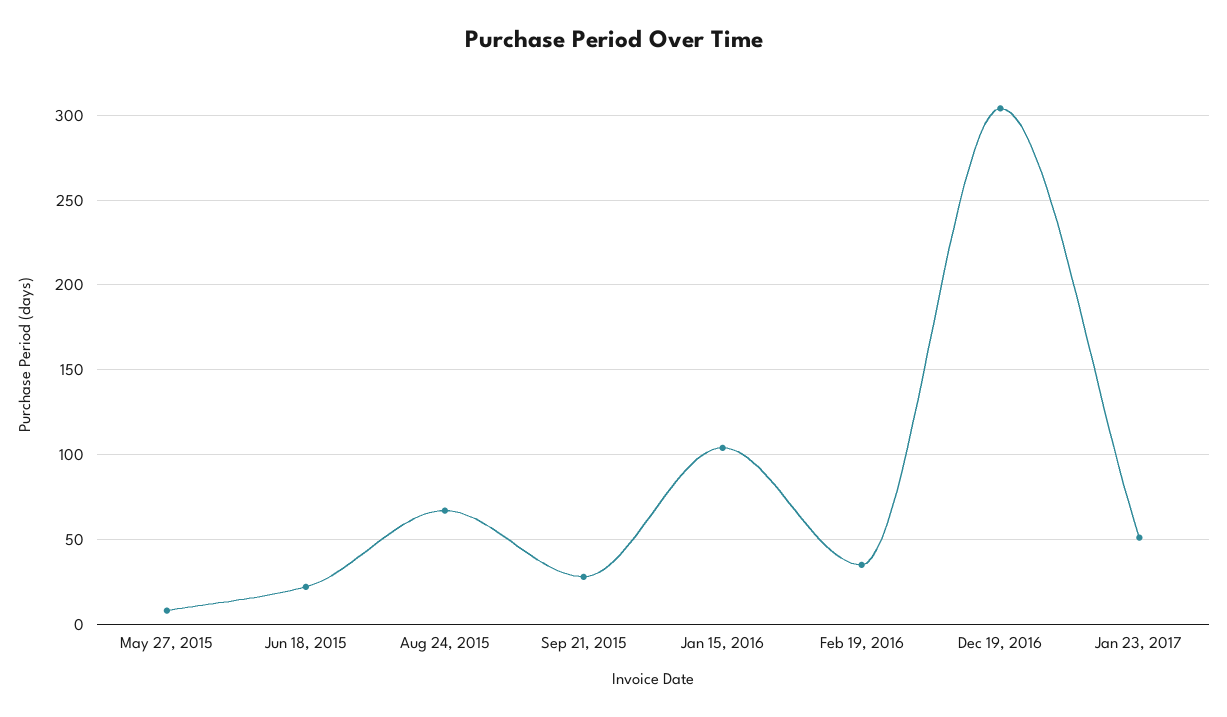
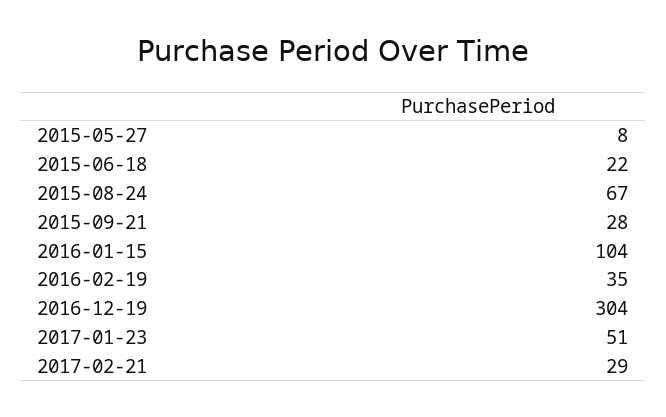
2017-02-21: none -> 29

